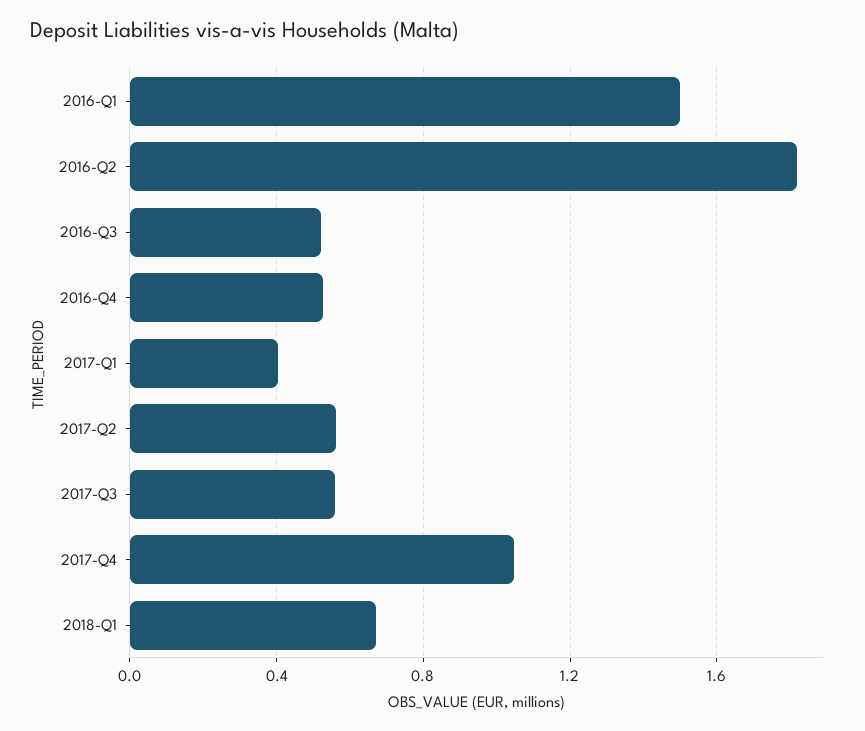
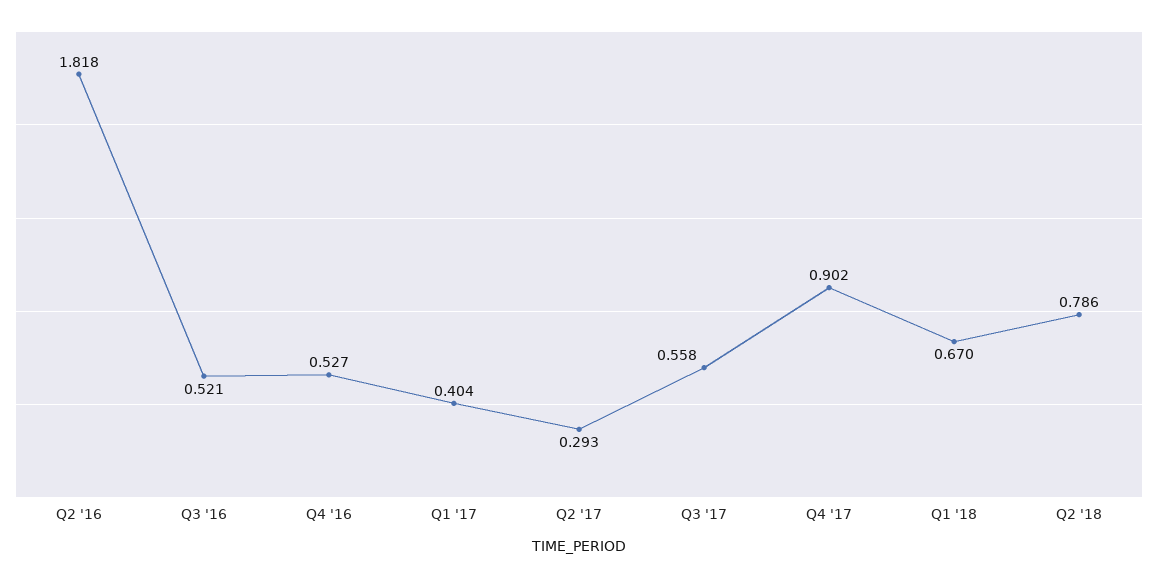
2016-Q1: 1.5 -> none
2017-Q2: 0.55 -> 0.293
2017-Q4: 1.05 -> 0.902
Q2 '18: none -> 0.786

